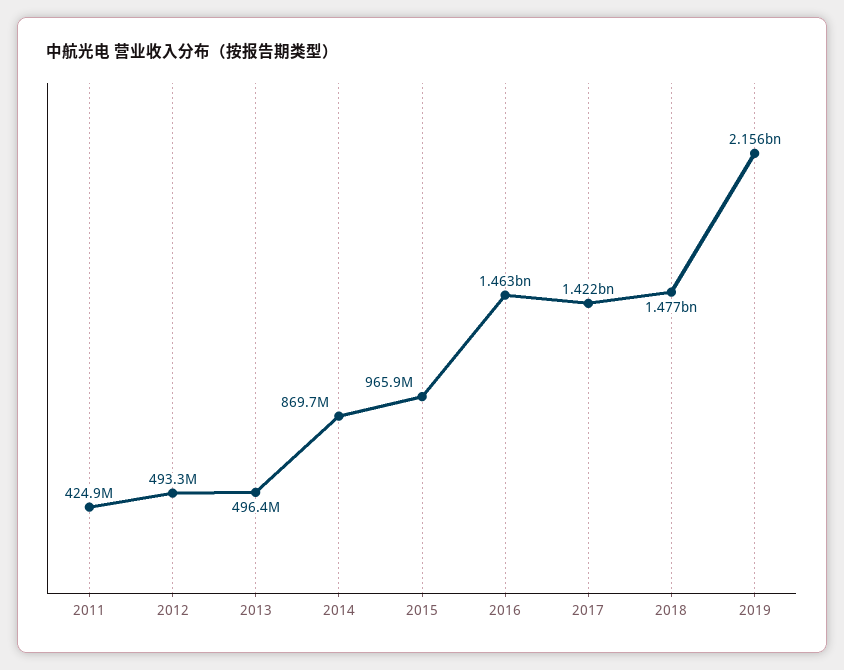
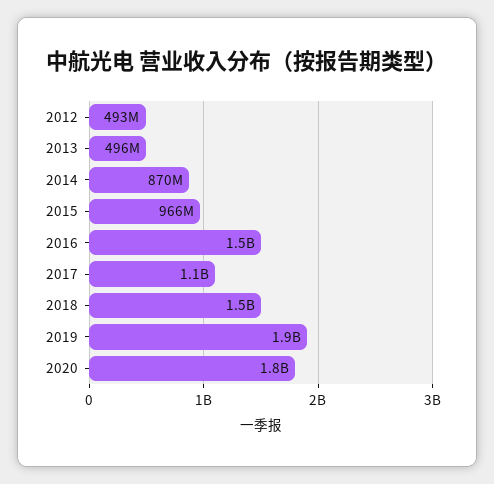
2011: 424900000 -> none
2017: 1422000000 -> 1100000000
2019: 2156000000 -> 1900000000
2020: none -> 1800000000

